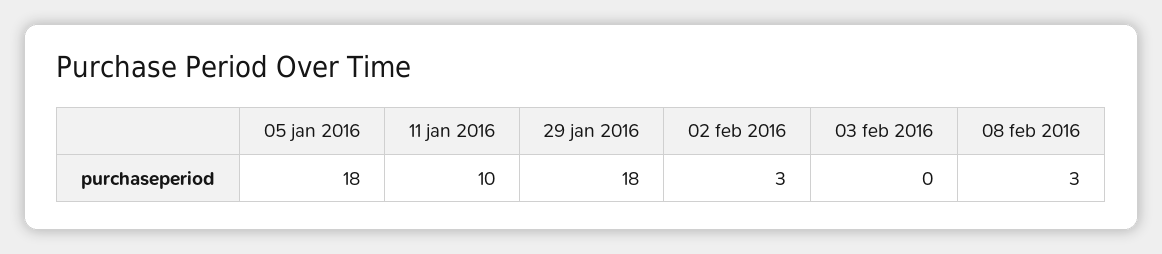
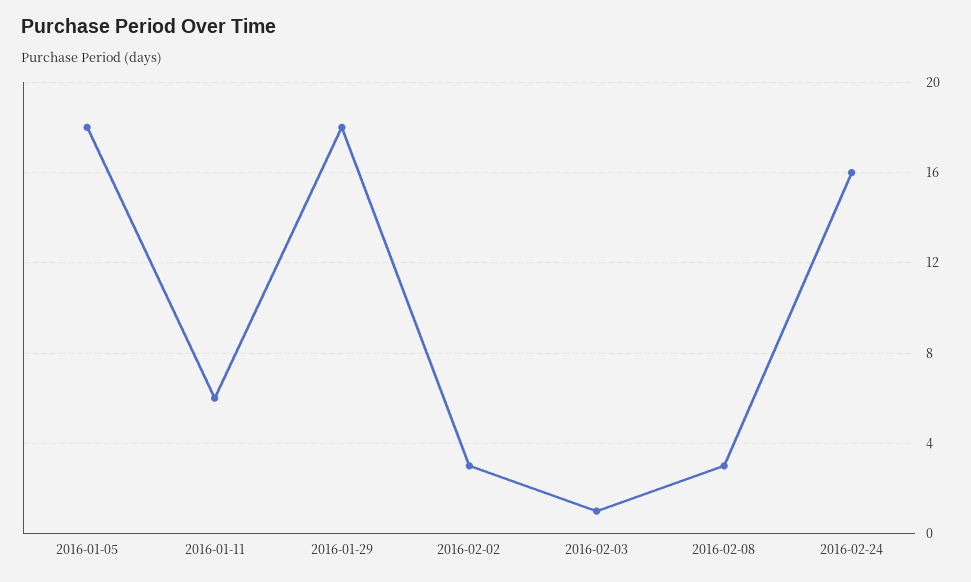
11 jan 2016: 10 -> 6
03 feb 2016: 0 -> 1
2016-02-24: none -> 16

